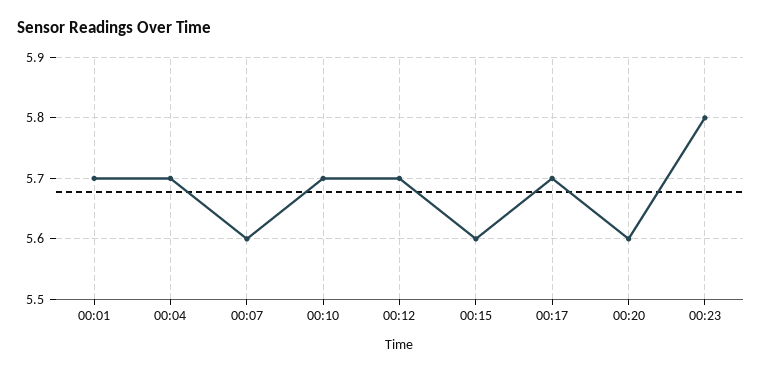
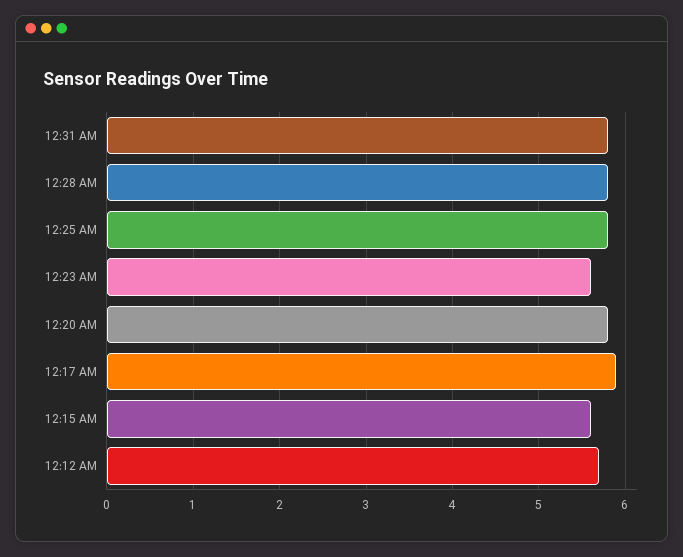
00:01: 5.7 -> none
00:04: 5.7 -> none
00:07: 5.6 -> none
00:10: 5.7 -> none
00:17: 5.7 -> 5.9
00:20: 5.6 -> 5.8
00:23: 5.8 -> 5.6
12:31 AM: none -> 5.8
12:28 AM: none -> 5.8
12:25 AM: none -> 5.8

